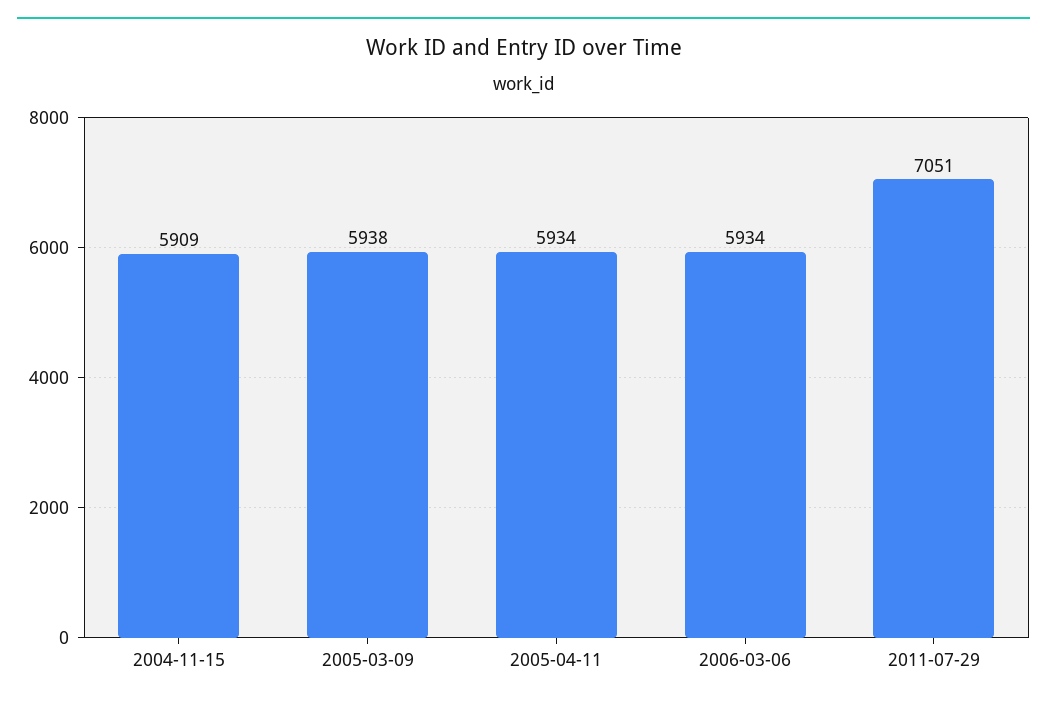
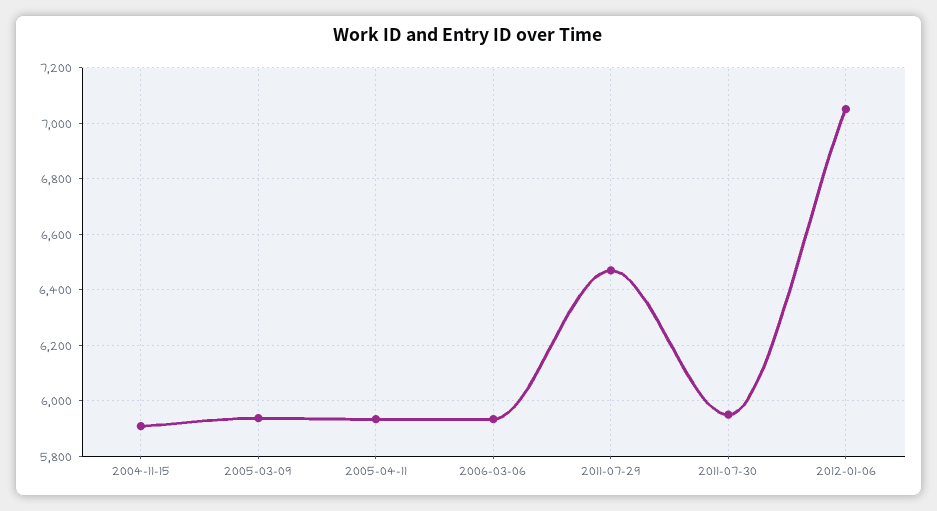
2011-07-29: 7051 -> 6475
2011-07-30: none -> 5950
2012-01-06: none -> 7050

